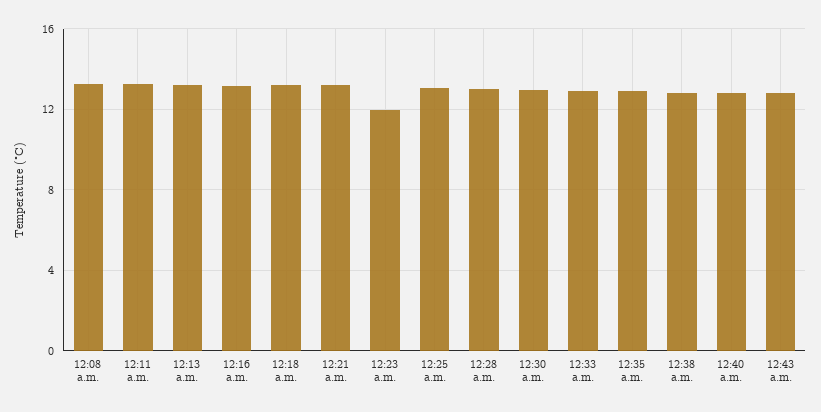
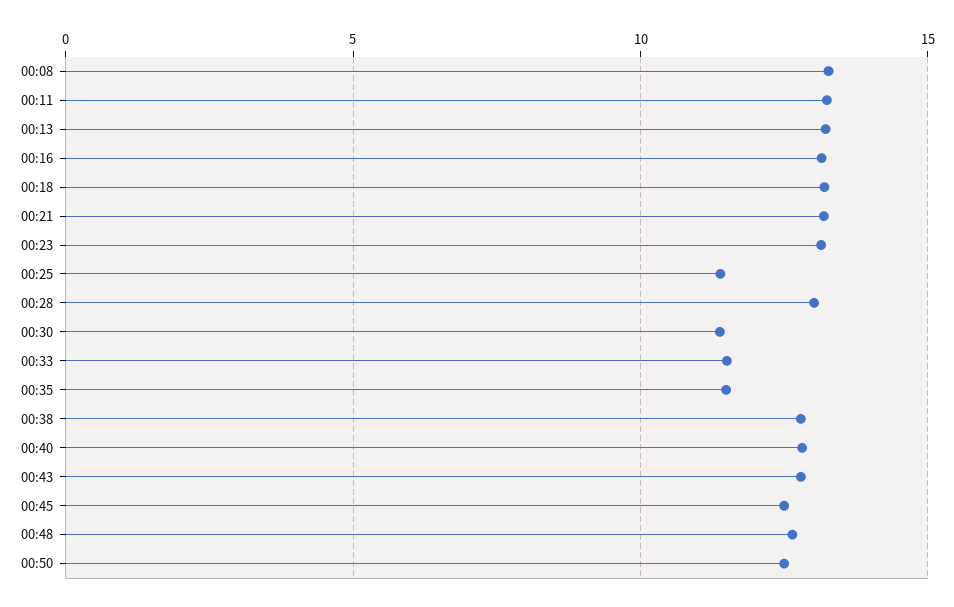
12:23 a.m.: 12 -> 13
12:25 a.m.: 13 -> 11.5
12:30 a.m.: 13 -> 11.5
12:33 a.m.: 13 -> 11.5
12:35 a.m.: 13 -> 11.5
00:45: none -> 12.5
00:48: none -> 12.5
00:50: none -> 12.5

